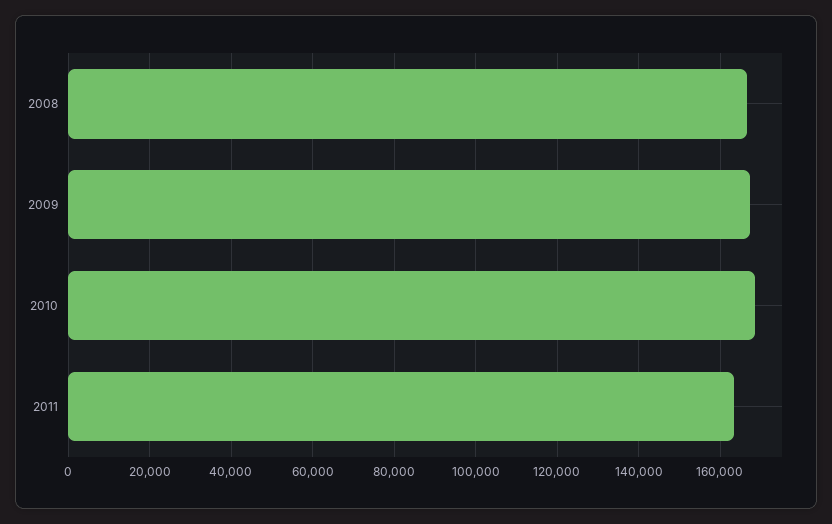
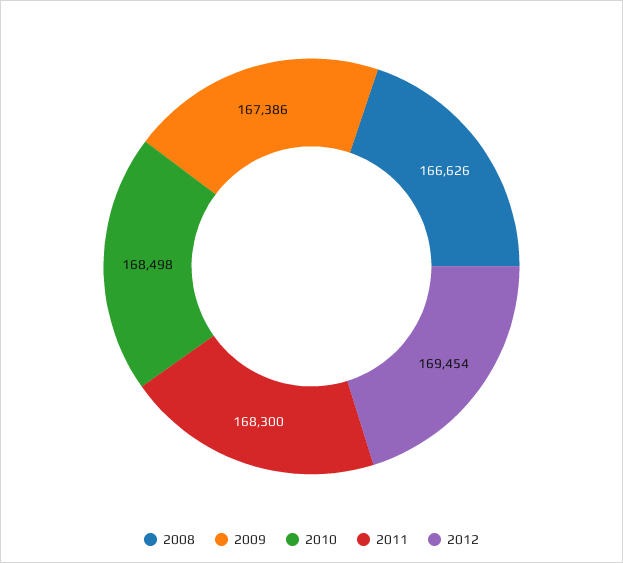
2011: 164000 -> 168300
2012: none -> 169454

